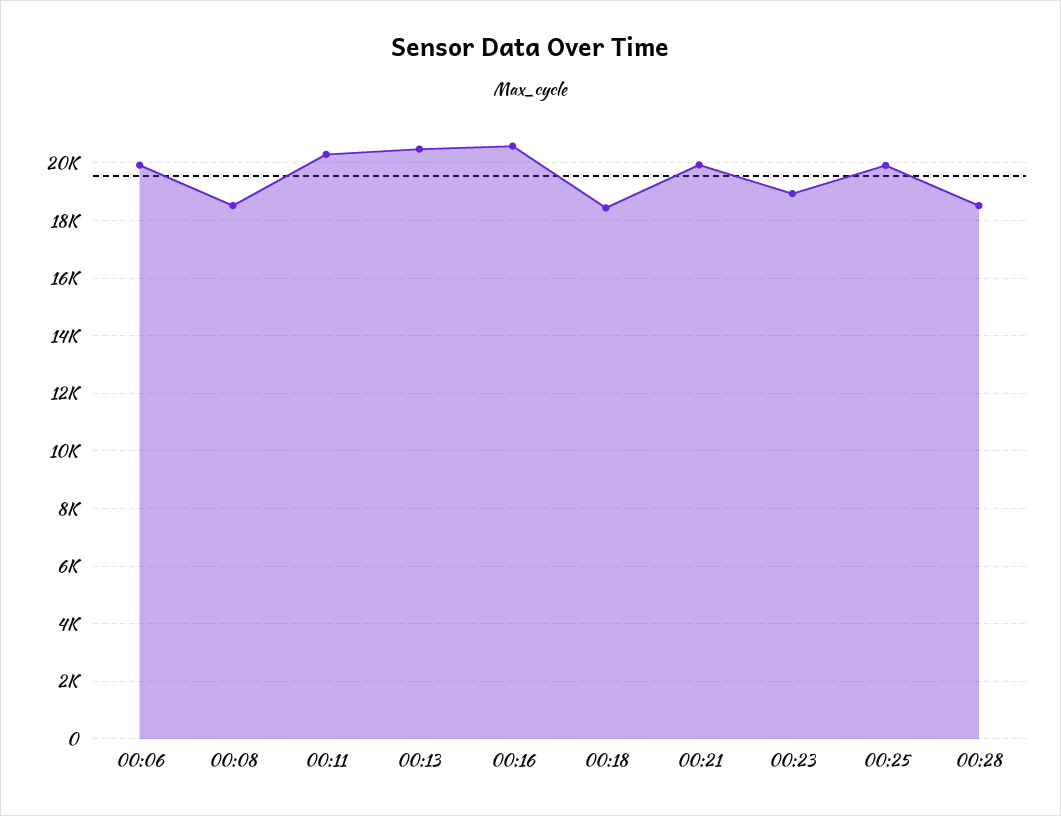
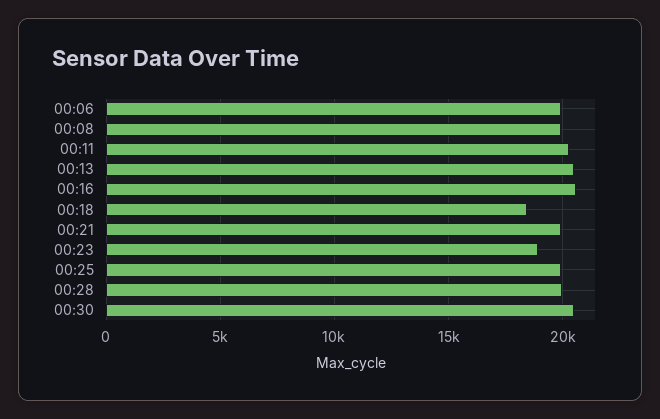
00:08: 18500 -> 20000
00:28: 18500 -> 20000
00:30: none -> 20500

